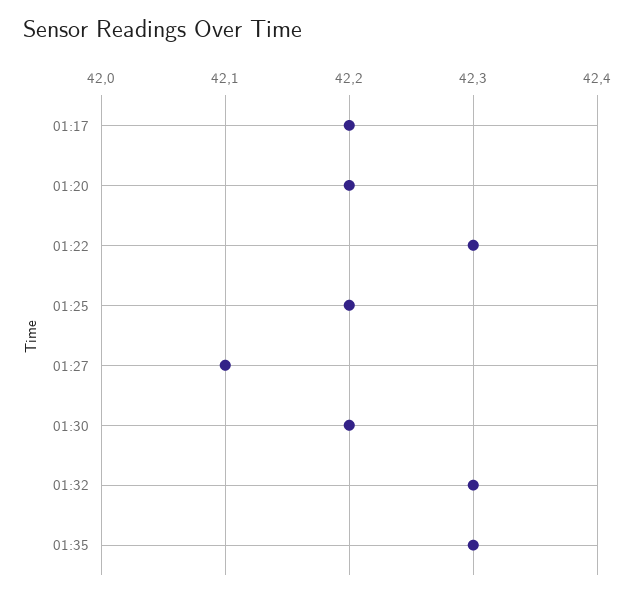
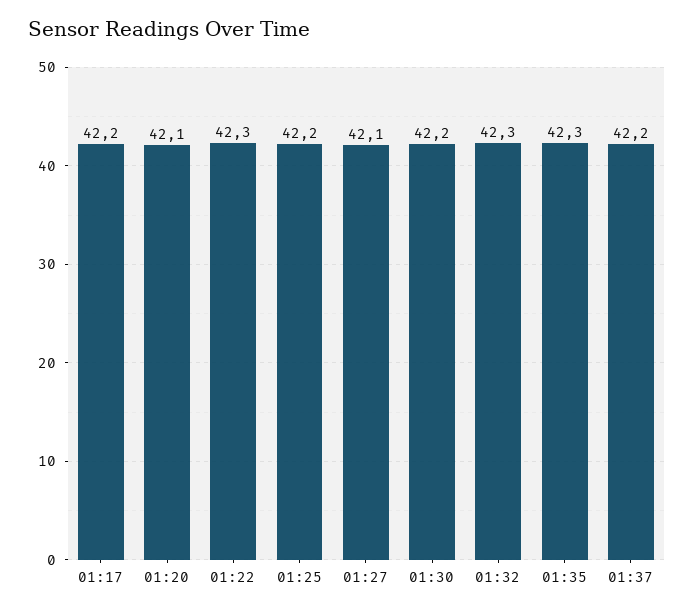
01:20: 42.2 -> 42.1
01:37: none -> 42.2

